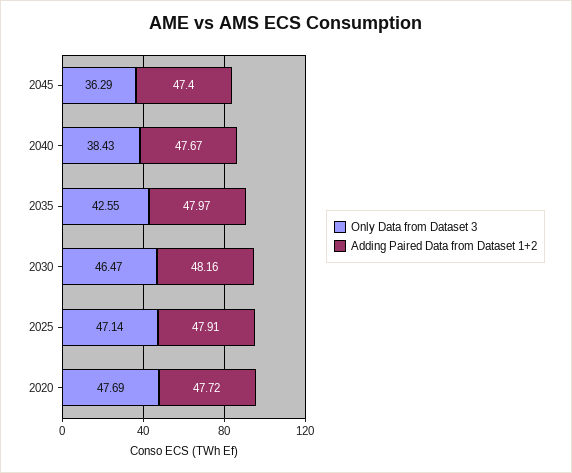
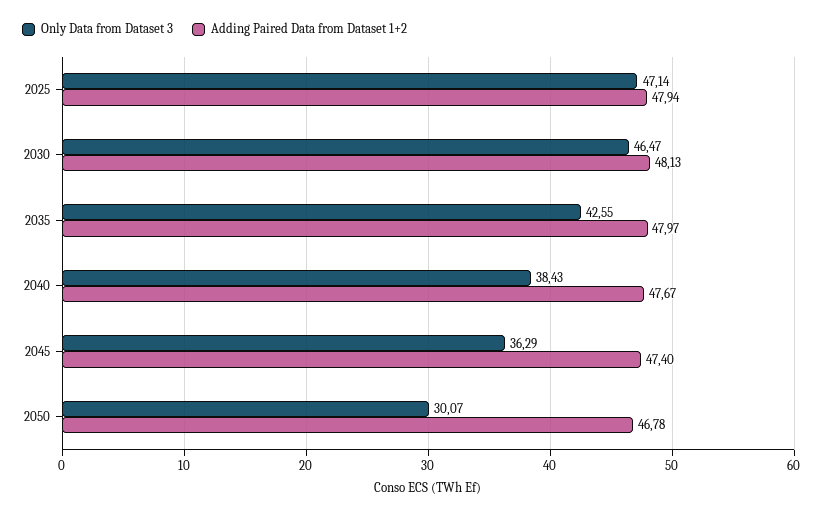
Adding Paired Data from Dataset 1+2, 2030: 48.16 -> 48.13
Adding Paired Data from Dataset 1+2, 2025: 47.91 -> 47.94
Only Data from Dataset 3, 2020: 47.69 -> none
Adding Paired Data from Dataset 1+2, 2020: 47.72 -> none
Only Data from Dataset 3, 2050: none -> 30.07
Adding Paired Data from Dataset 1+2, 2050: none -> 46.78

